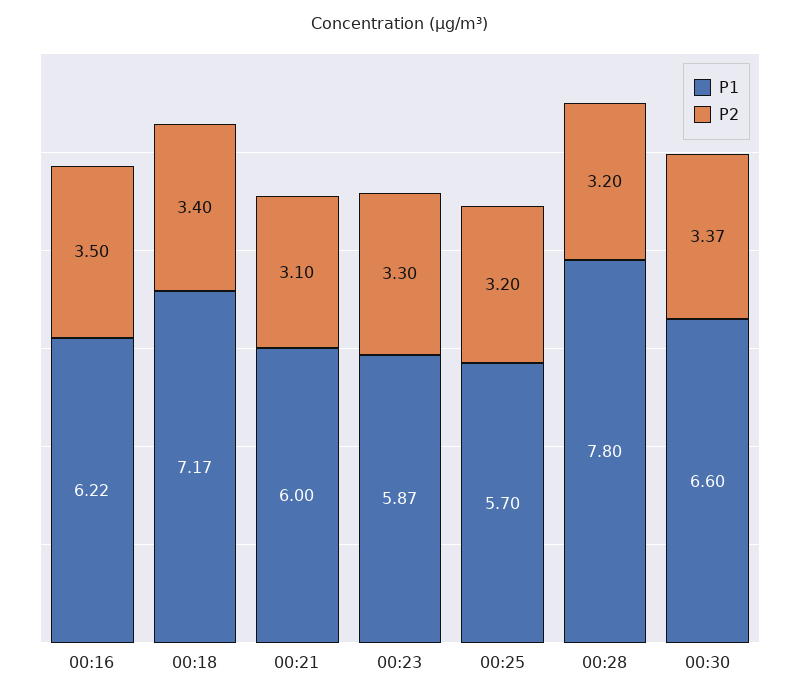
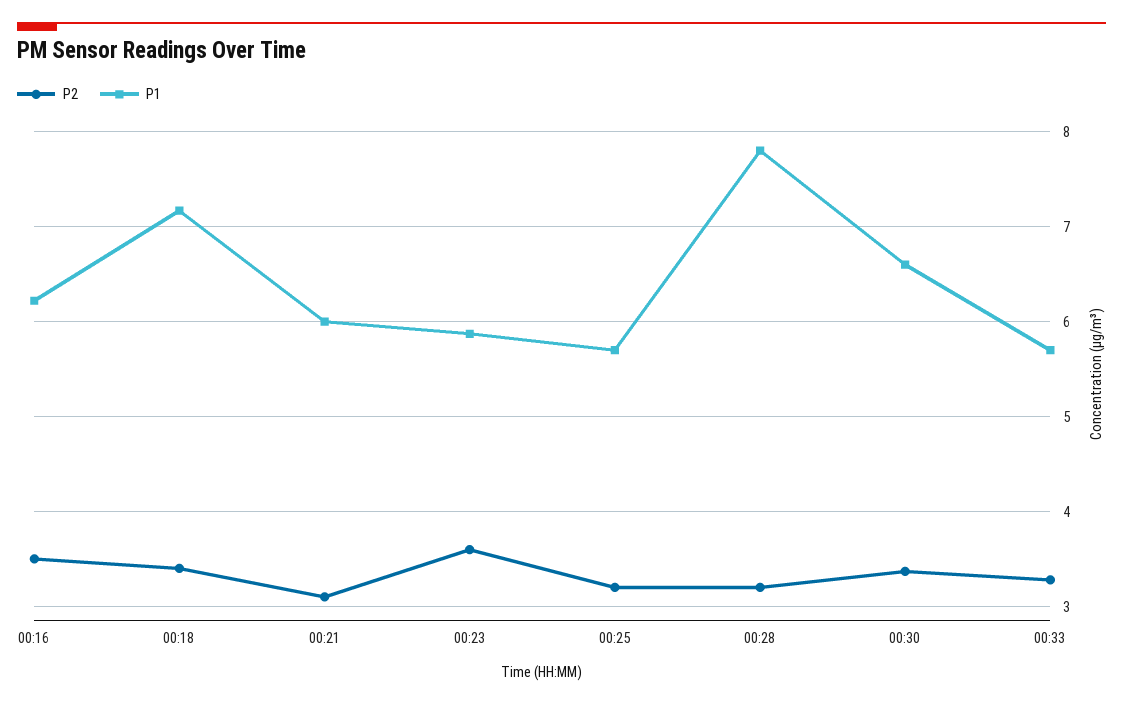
P2, 00:23: 3.3 -> 3.6
P2, 00:33: none -> 3.3
P1, 00:33: none -> 5.7

